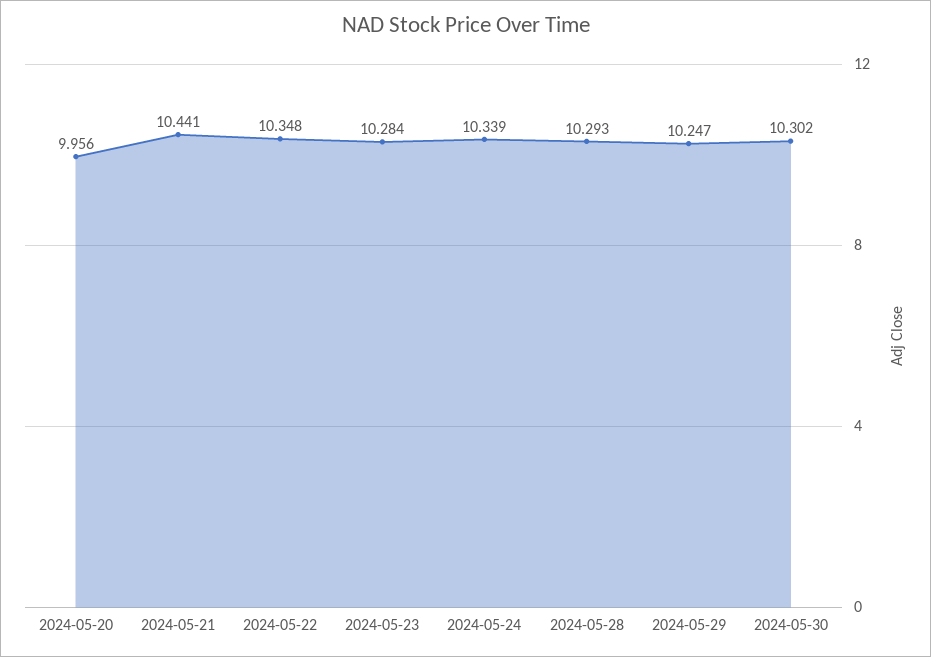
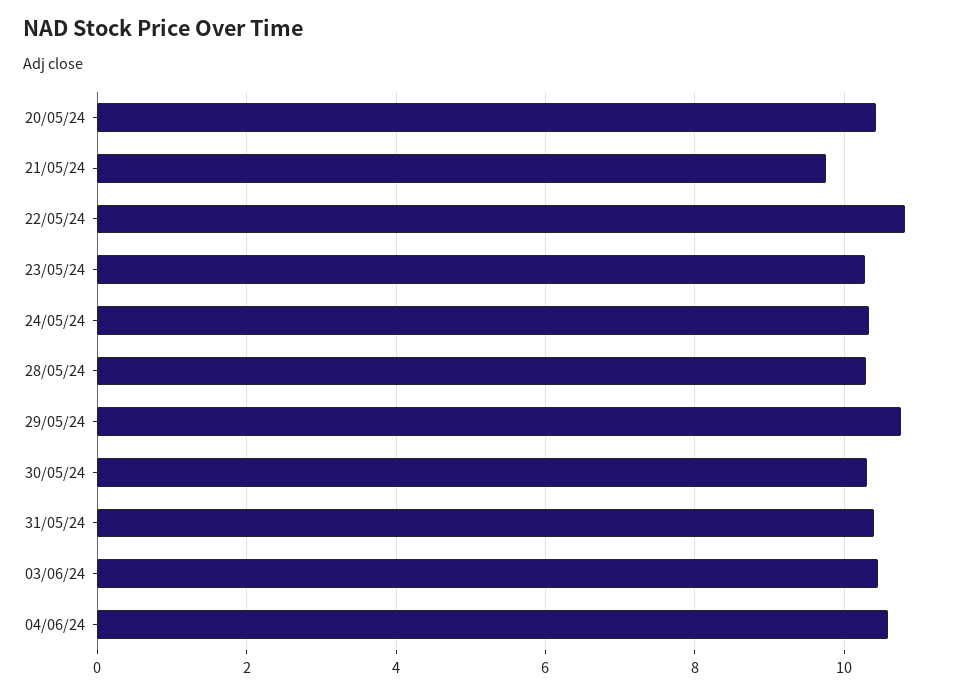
2024-05-20: 9.956 -> 10.4
2024-05-21: 10.441 -> 9.8
2024-05-22: 10.348 -> 10.8
2024-05-29: 10.247 -> 10.8
31/05/24: none -> 10.4
03/06/24: none -> 10.4
04/06/24: none -> 10.6

